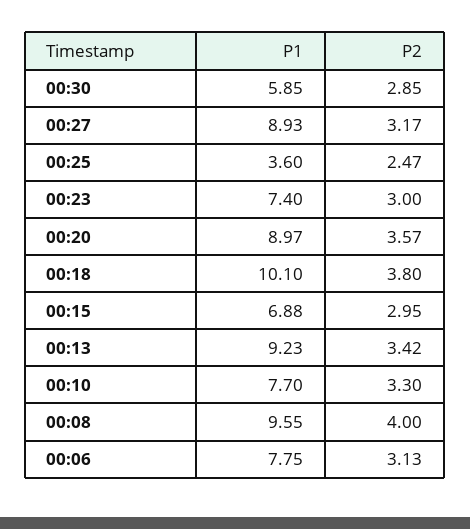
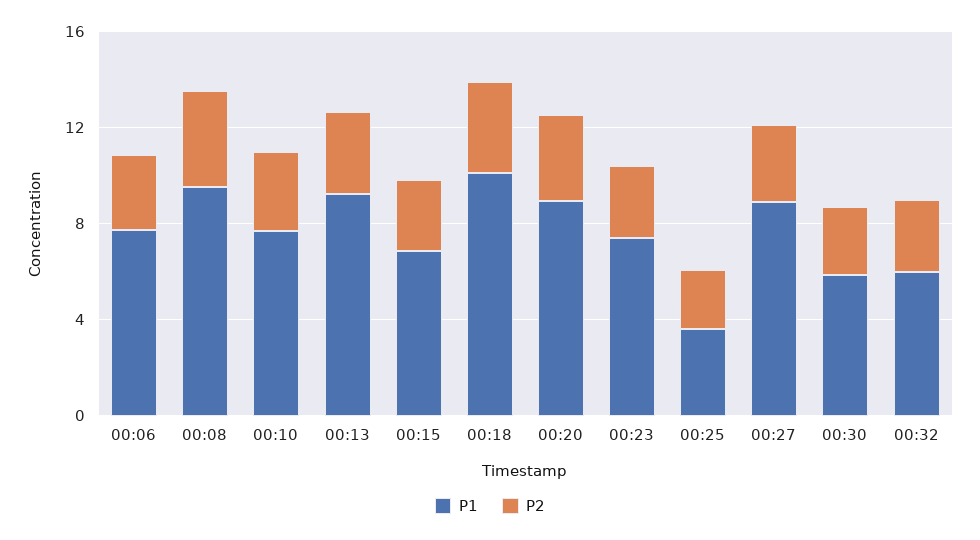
P1, 00:32: none -> 6
P2, 00:32: none -> 3

